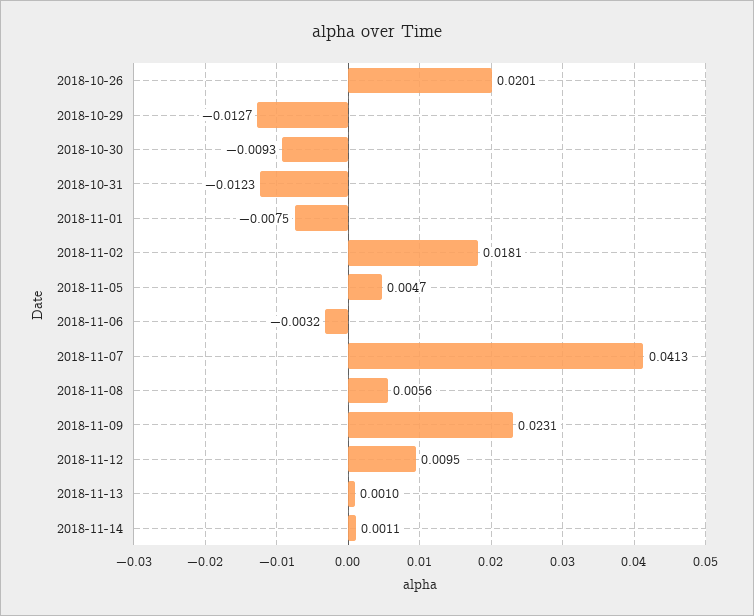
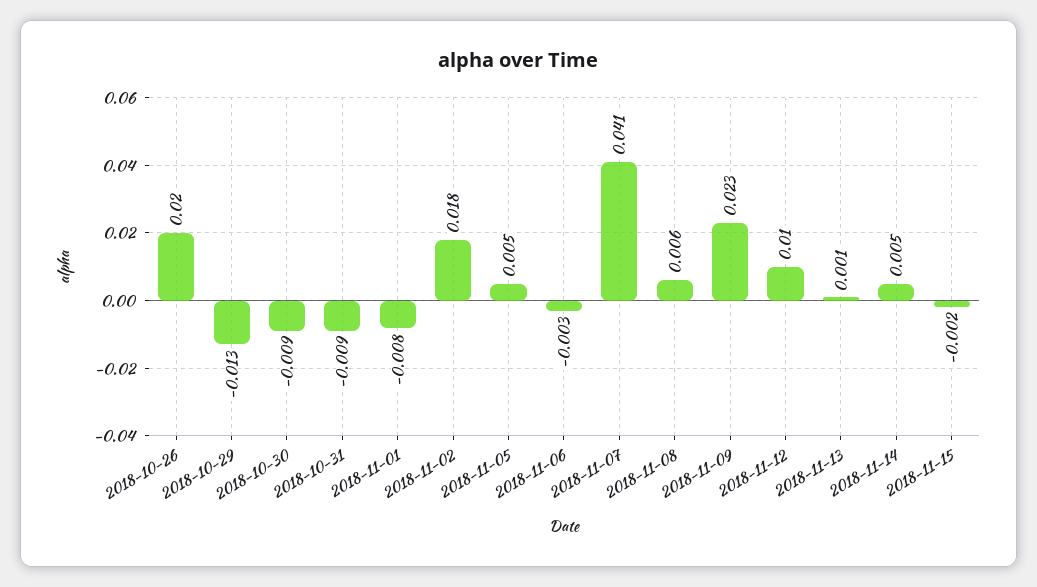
2018-10-31: -0.0123 -> -0.009
2018-11-14: 0.0011 -> 0.005
2018-11-15: none -> -0.002

